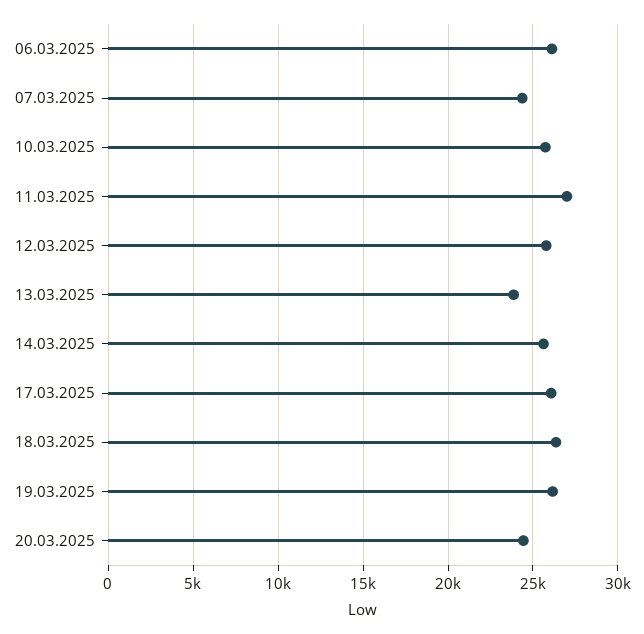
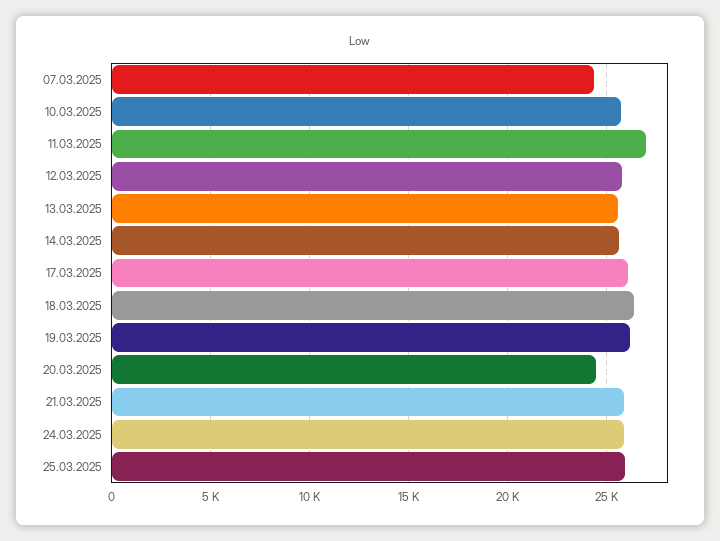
06.03.2025: 26000 -> none
13.03.2025: 24000 -> 25500
21.03.2025: none -> 26000
24.03.2025: none -> 26000
25.03.2025: none -> 26000

